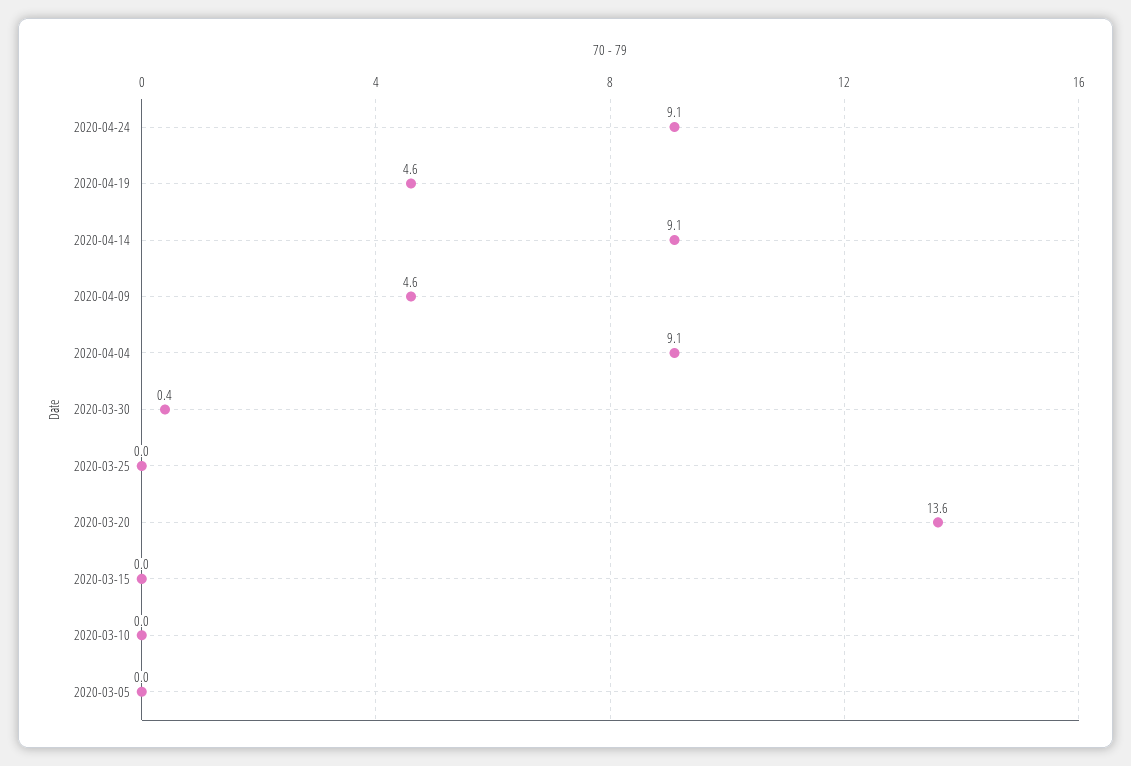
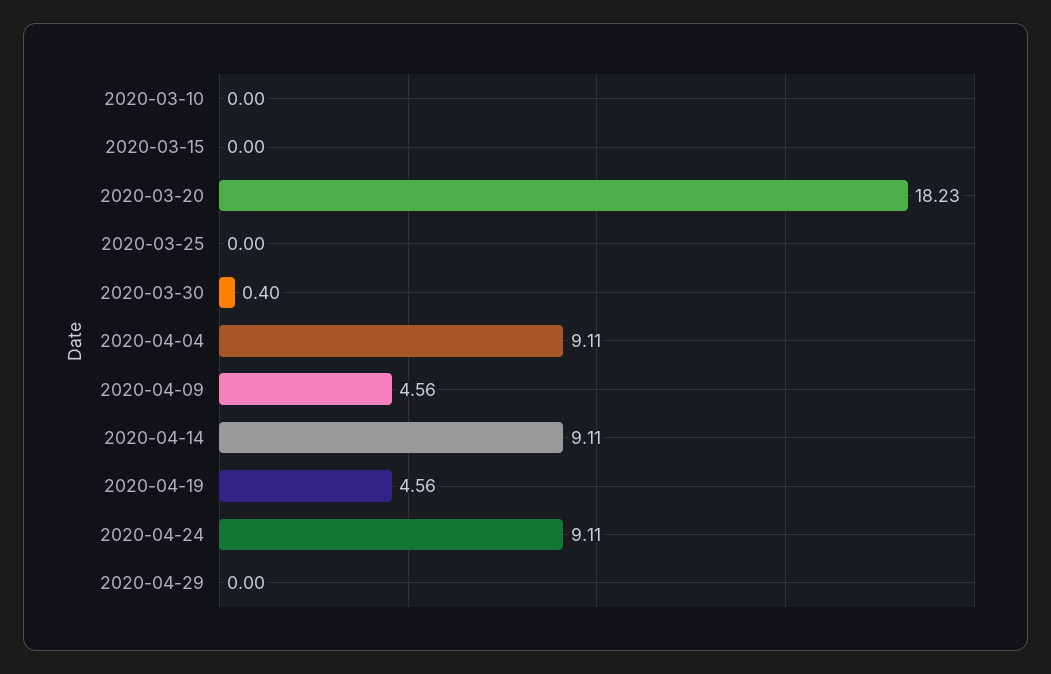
2020-03-20: 13.6 -> 18.23
2020-03-05: 0 -> none
2020-04-29: none -> 0

